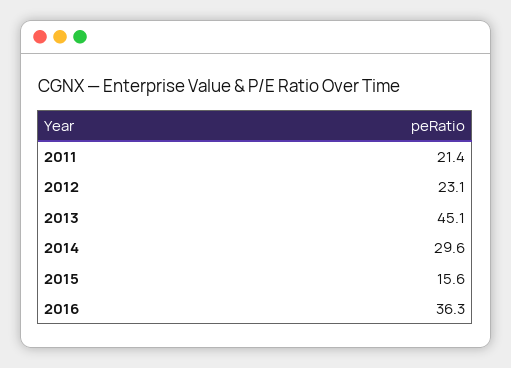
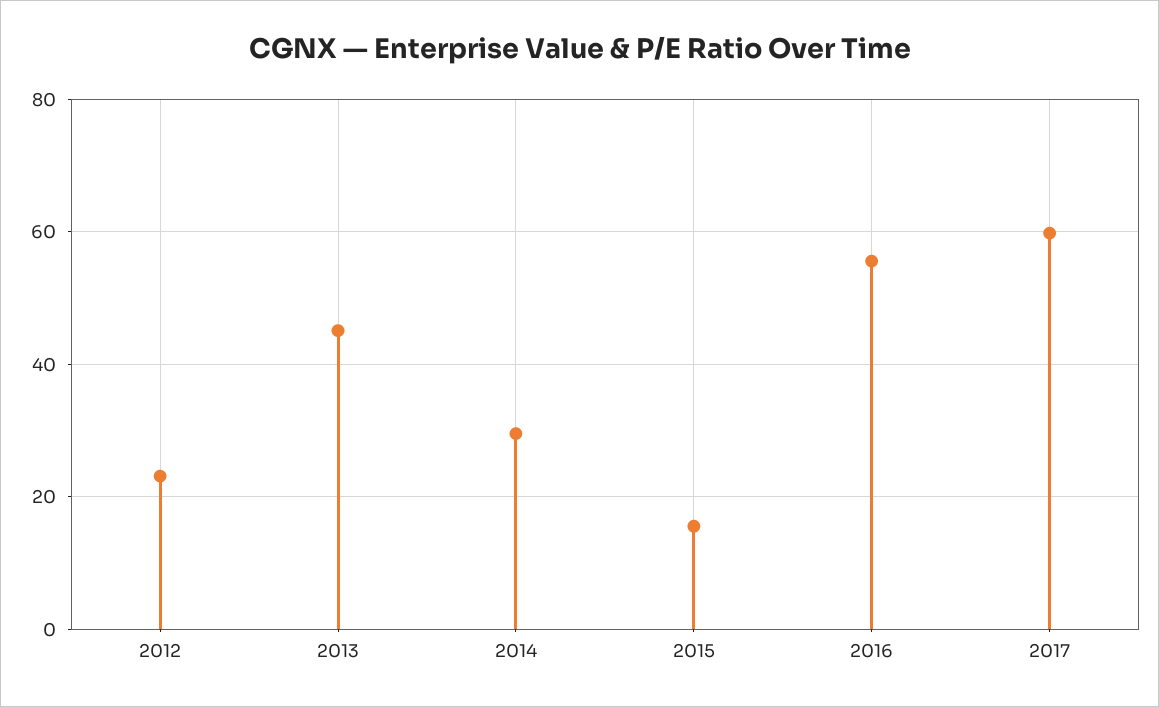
2011: 21.4 -> none
2016: 36.3 -> 56
2017: none -> 60

